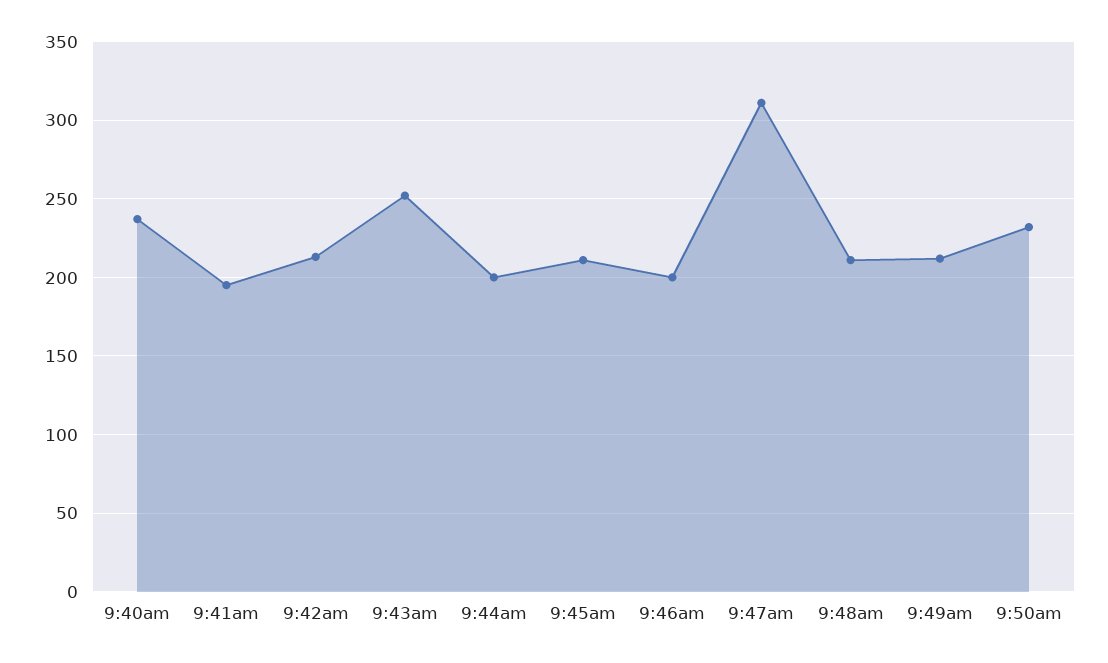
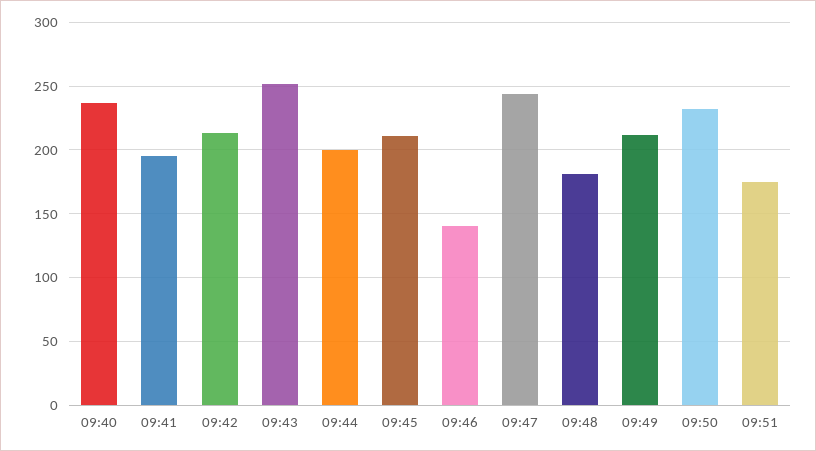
9:46am: 200 -> 140
9:47am: 310 -> 245
9:48am: 210 -> 180
09:51: none -> 175

